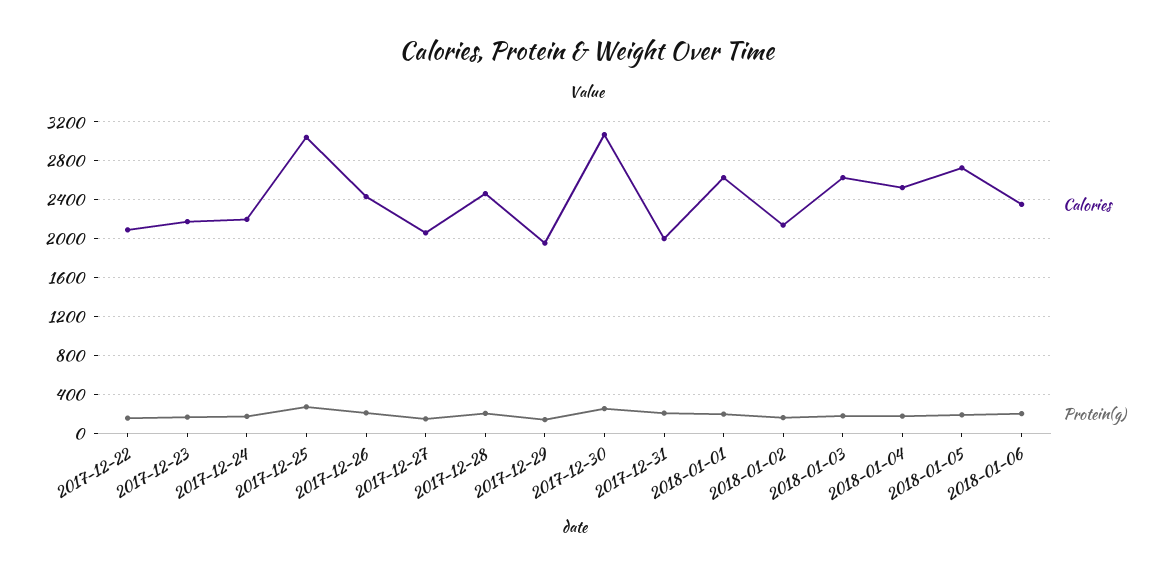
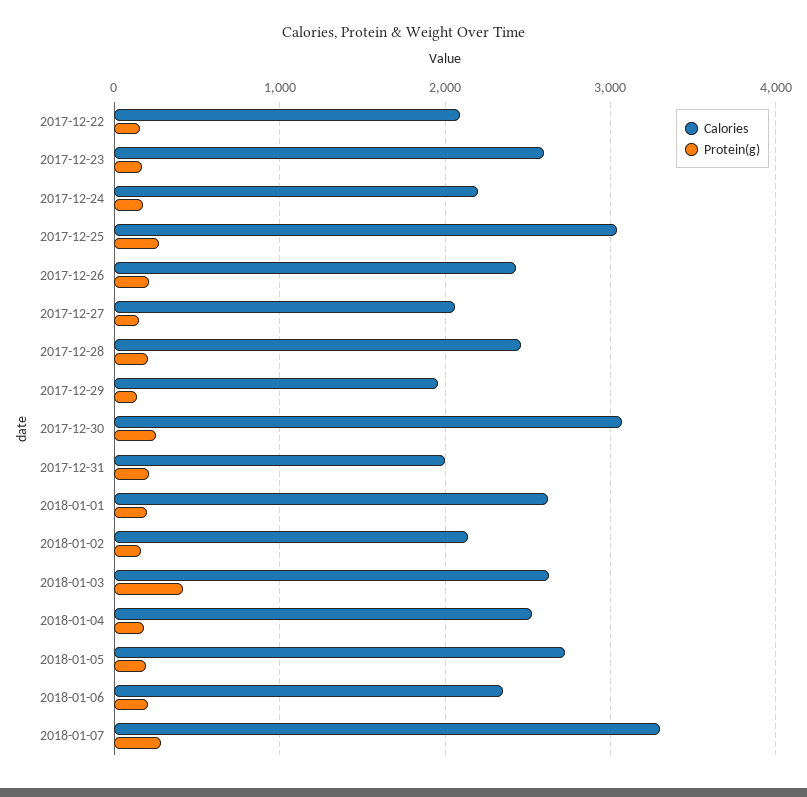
Calories, 2017-12-23: 2200 -> 2600
Protein(g), 2018-01-03: 200 -> 400
Calories, 2018-01-07: none -> 3300
Protein(g), 2018-01-07: none -> 300

